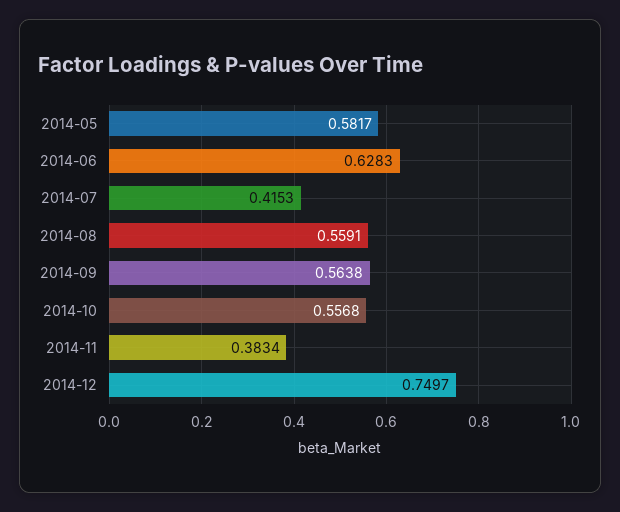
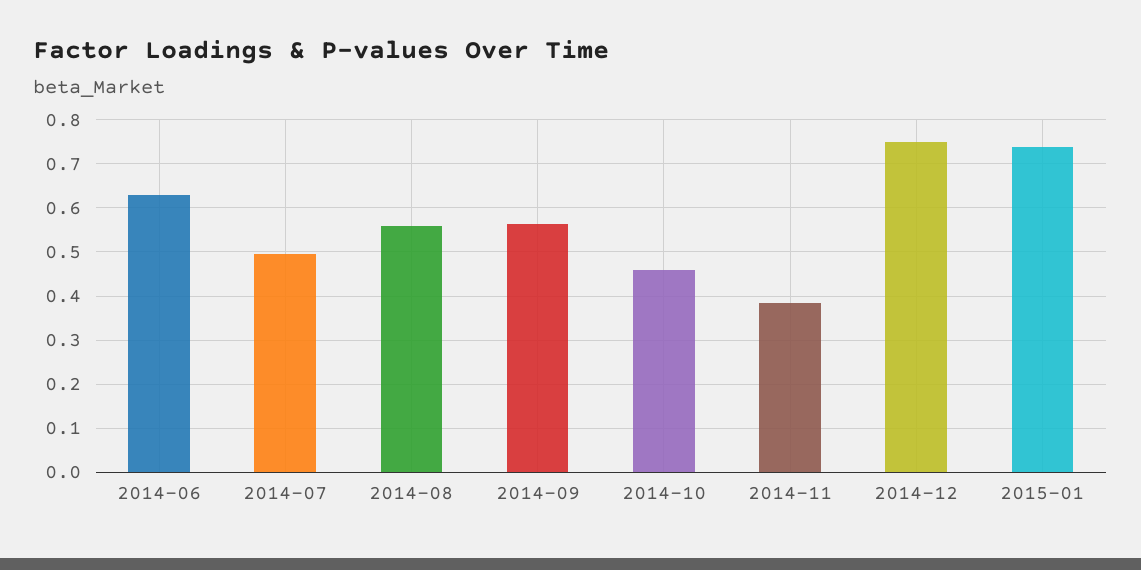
2014-05: 0.5817 -> none
2014-07: 0.4153 -> 0.5
2014-10: 0.5568 -> 0.46
2015-01: none -> 0.74

